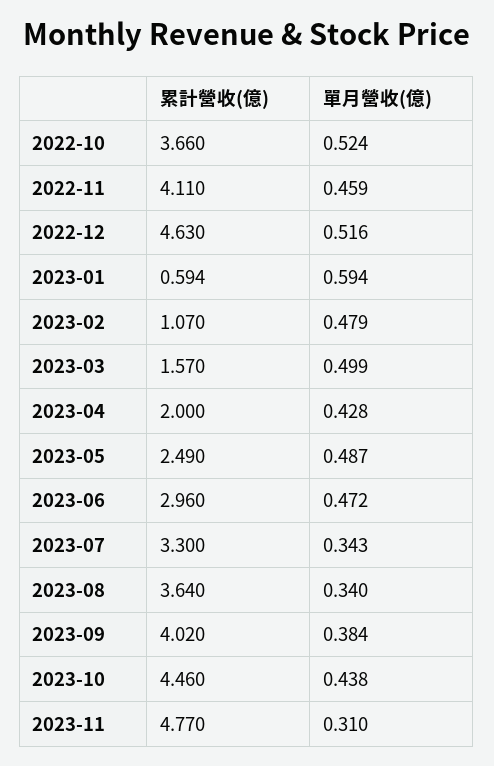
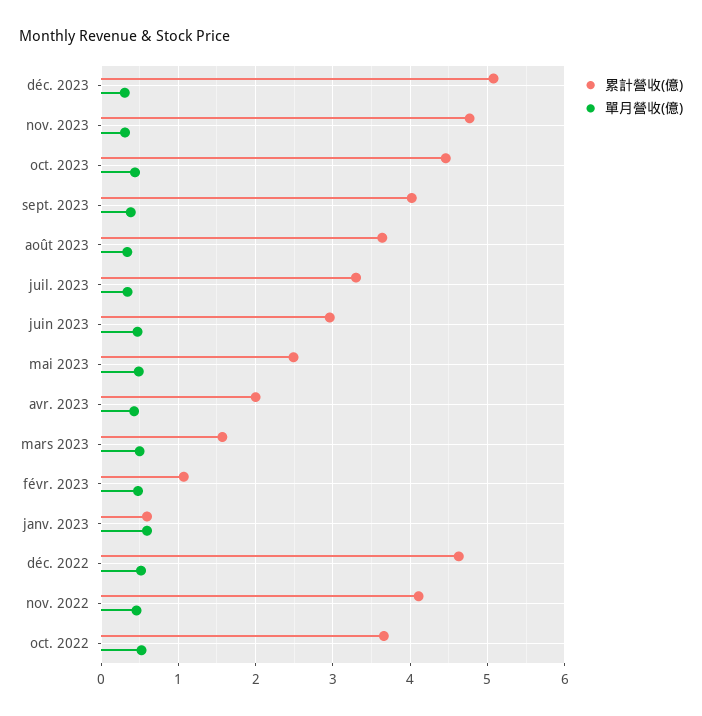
累計營收(億), déc. 2023: none -> 5.1
單月營收(億), déc. 2023: none -> 0.3

